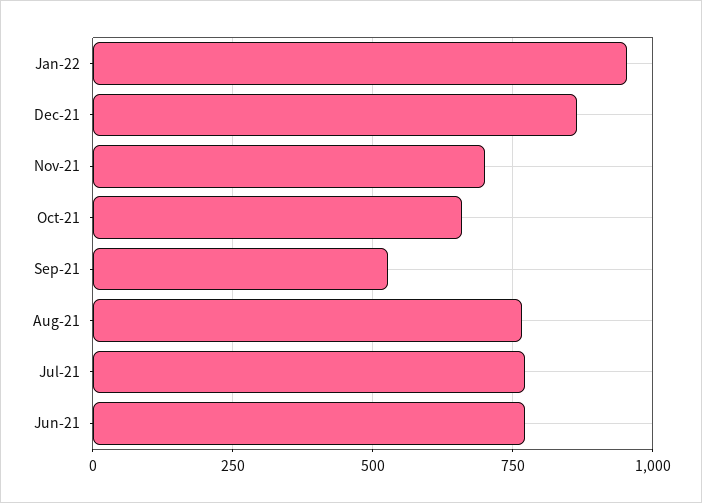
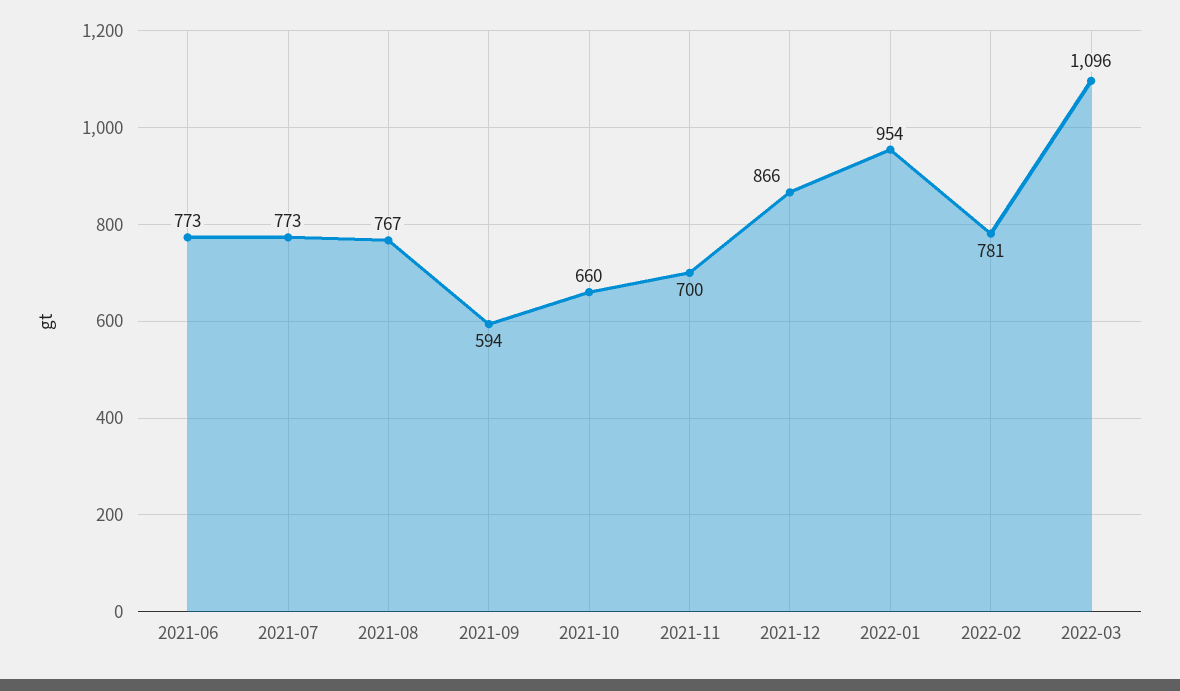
Sep-21: 525 -> 594
2022-02: none -> 781
2022-03: none -> 1096

